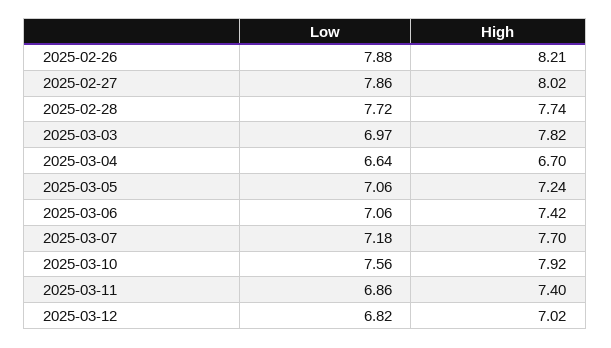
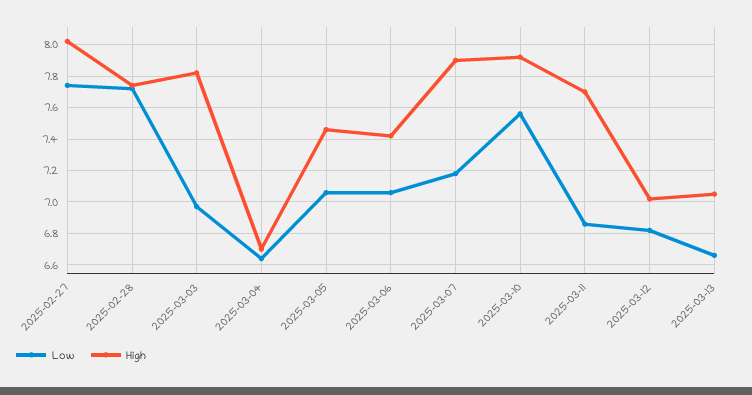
Low, 2025-02-26: 7.88 -> none
High, 2025-02-26: 8.21 -> none
Low, 2025-02-27: 7.86 -> 7.75
High, 2025-03-05: 7.24 -> 7.45
High, 2025-03-07: 7.7 -> 7.9
High, 2025-03-11: 7.4 -> 7.7
Low, 2025-03-13: none -> 6.65
High, 2025-03-13: none -> 7.05

